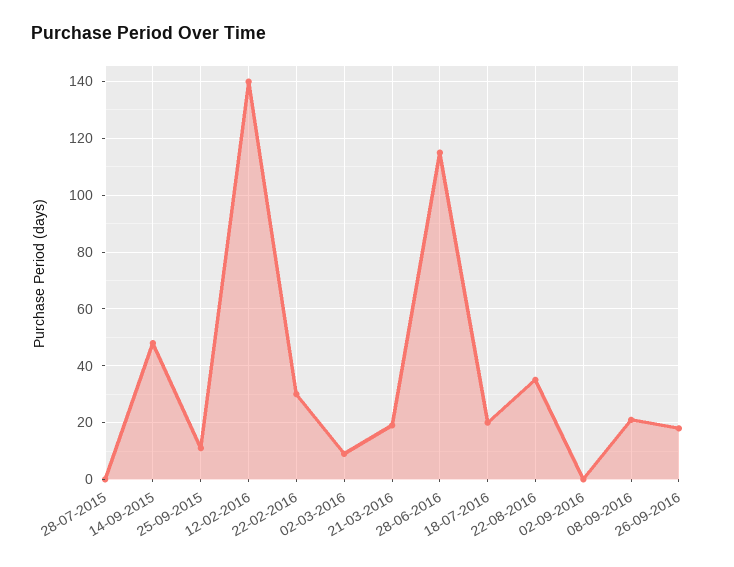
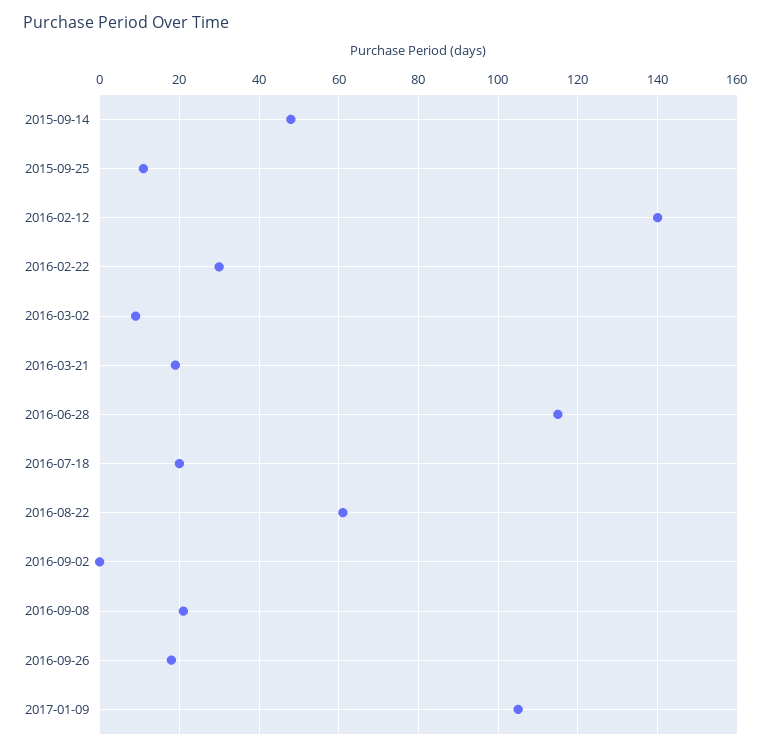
28-07-2015: 0 -> none
22-08-2016: 35 -> 60
2017-01-09: none -> 105

